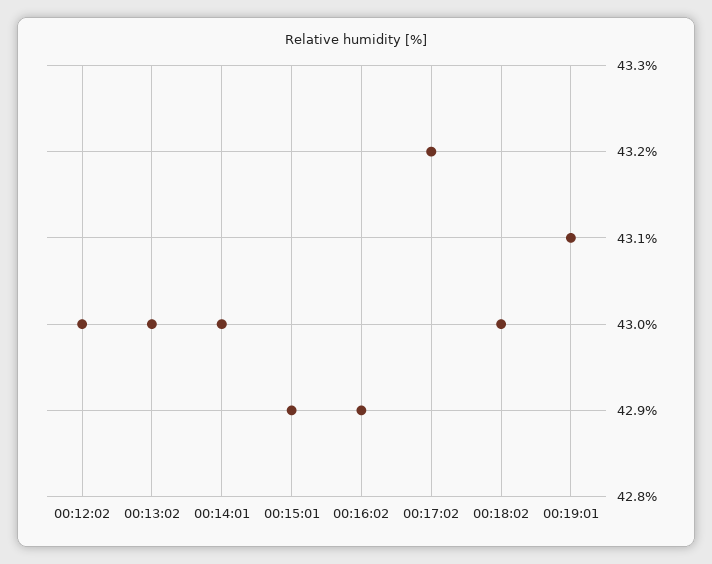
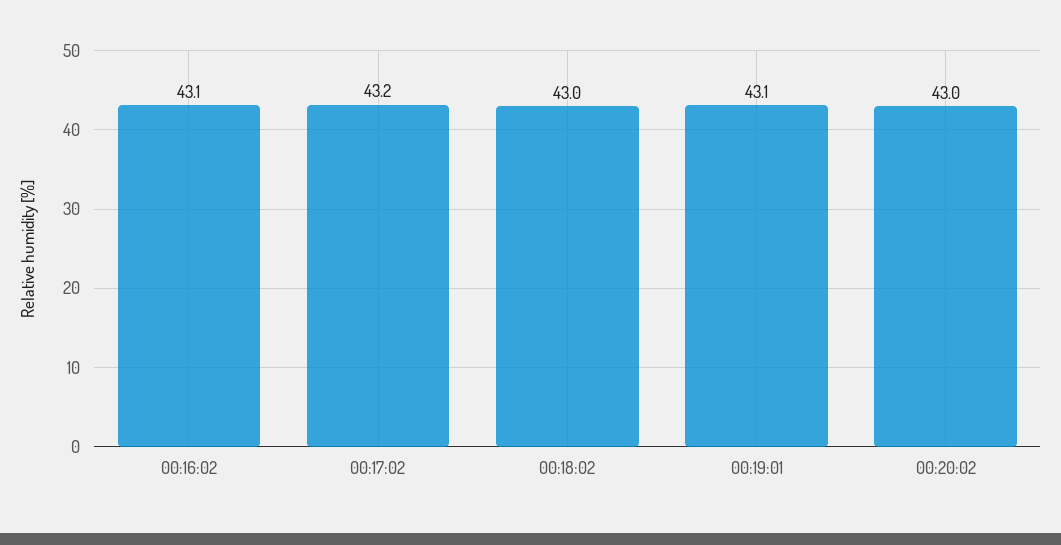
00:12:02: 43 -> none
00:13:02: 43 -> none
00:14:01: 43 -> none
00:15:01: 42.9 -> none
00:16:02: 42.9 -> 43.1
00:20:02: none -> 43

